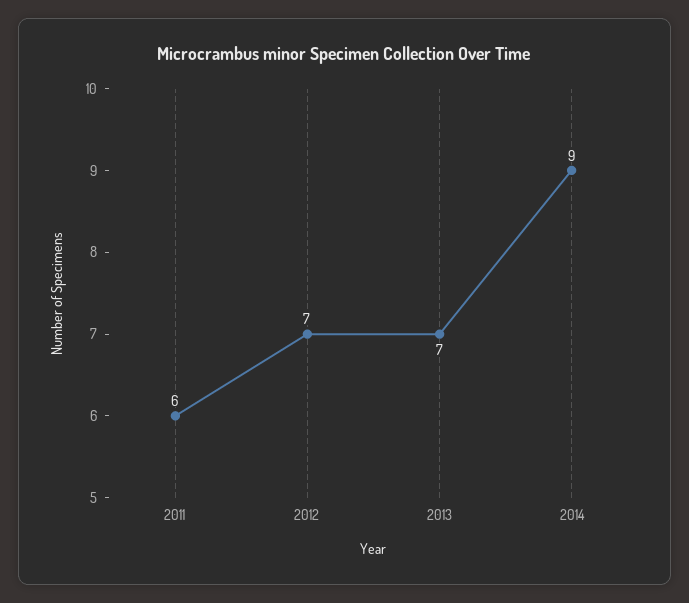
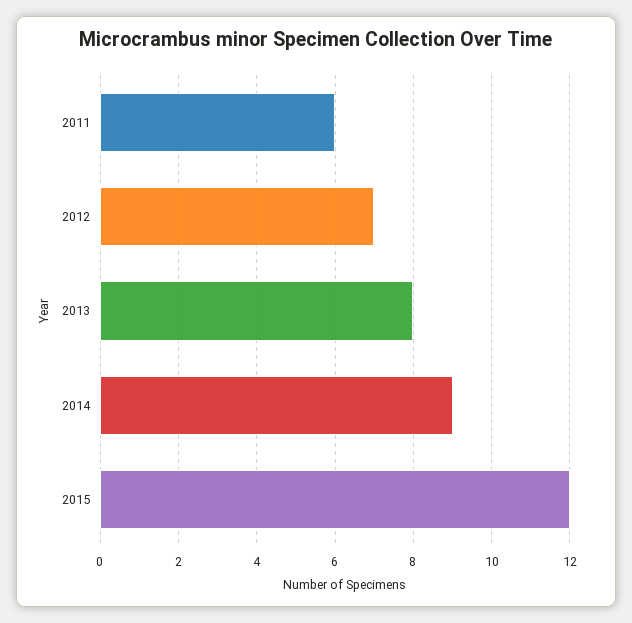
2013: 7 -> 8
2015: none -> 12

